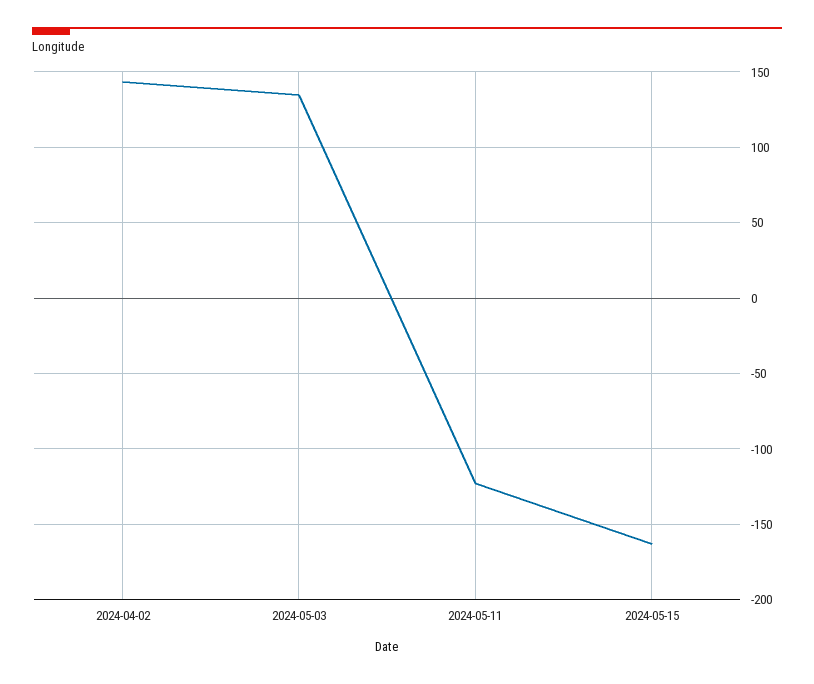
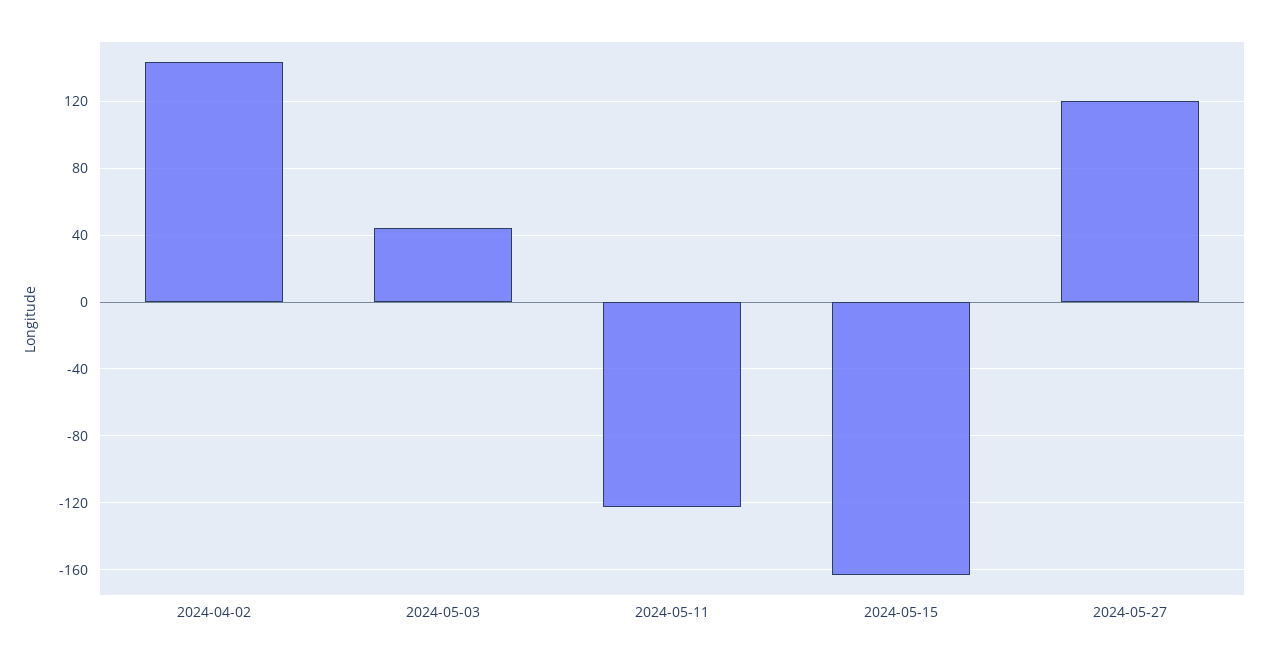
2024-05-03: 135 -> 45
2024-05-27: none -> 120

